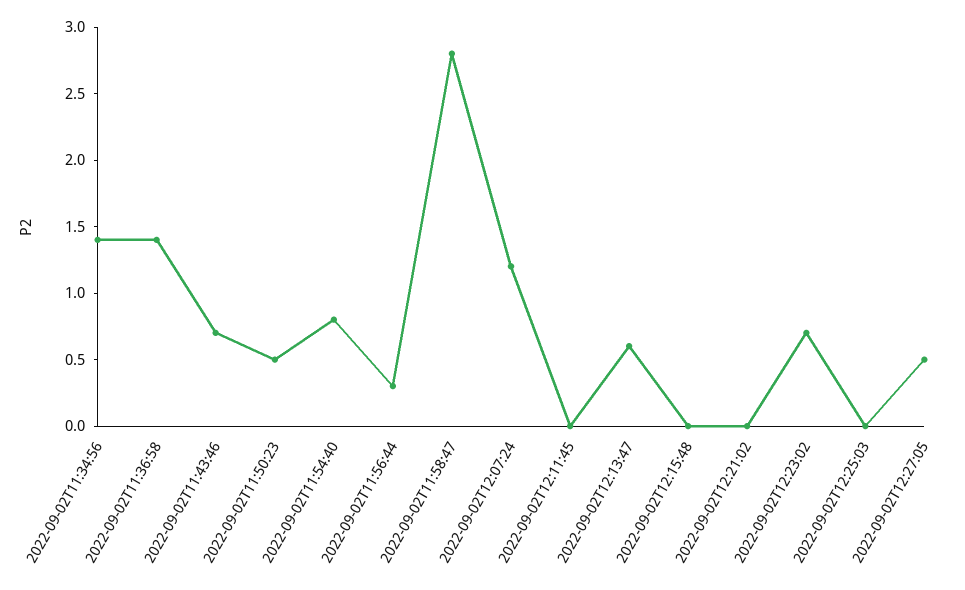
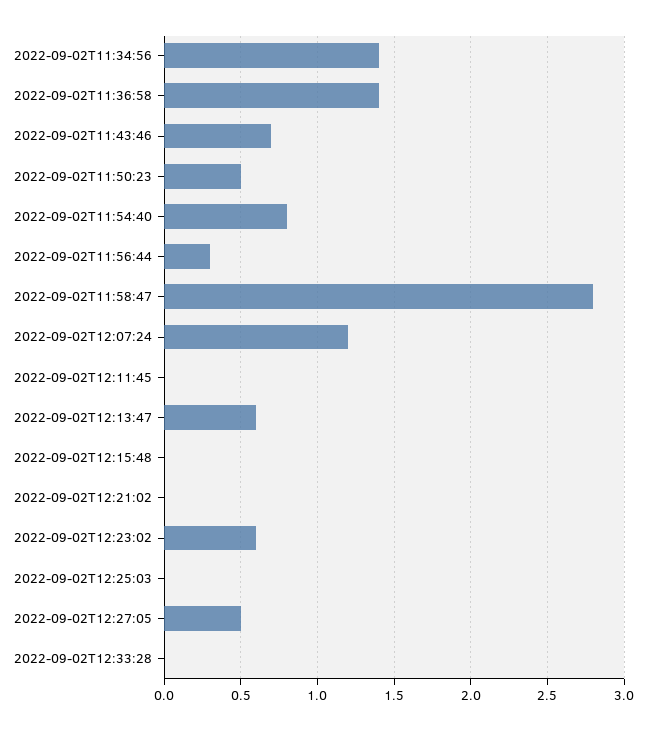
2022-09-02T12:23:02: 0.7 -> 0.6
2022-09-02T12:33:28: none -> 0

